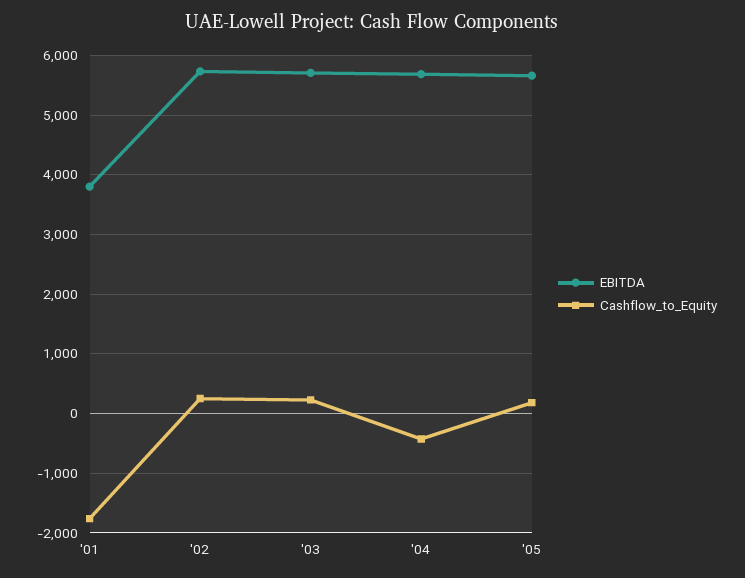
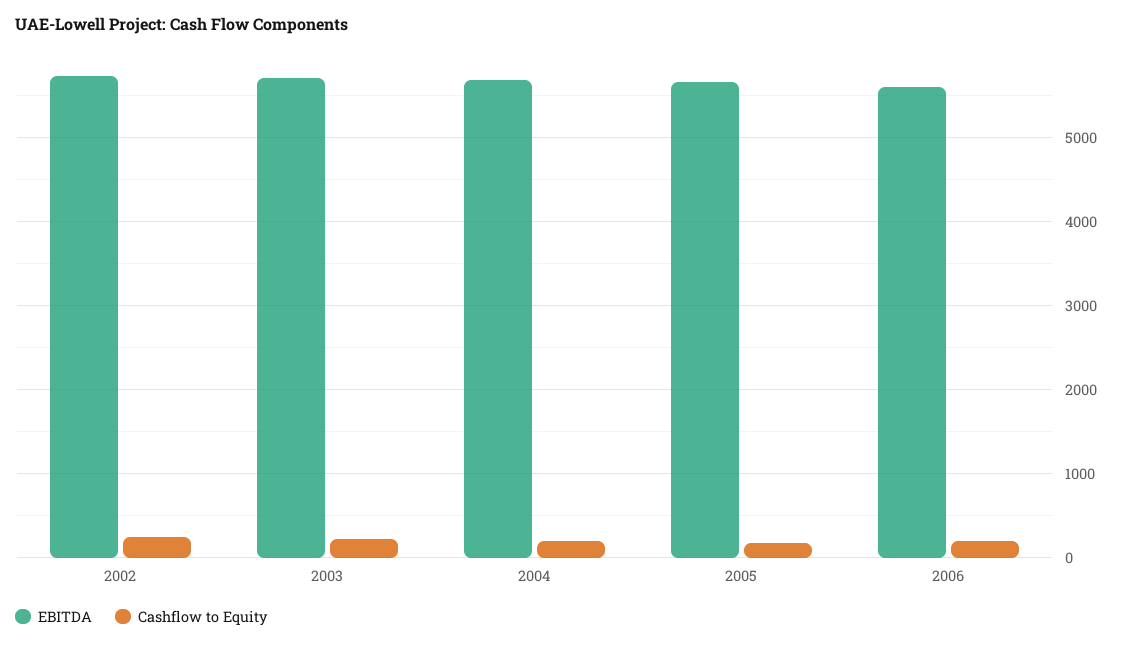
EBITDA, '01: 3800 -> none
Cashflow_to_Equity, '01: -1800 -> none
Cashflow_to_Equity, '04: -400 -> 200
EBITDA, 2006: none -> 5600
Cashflow_to_Equity, 2006: none -> 200

